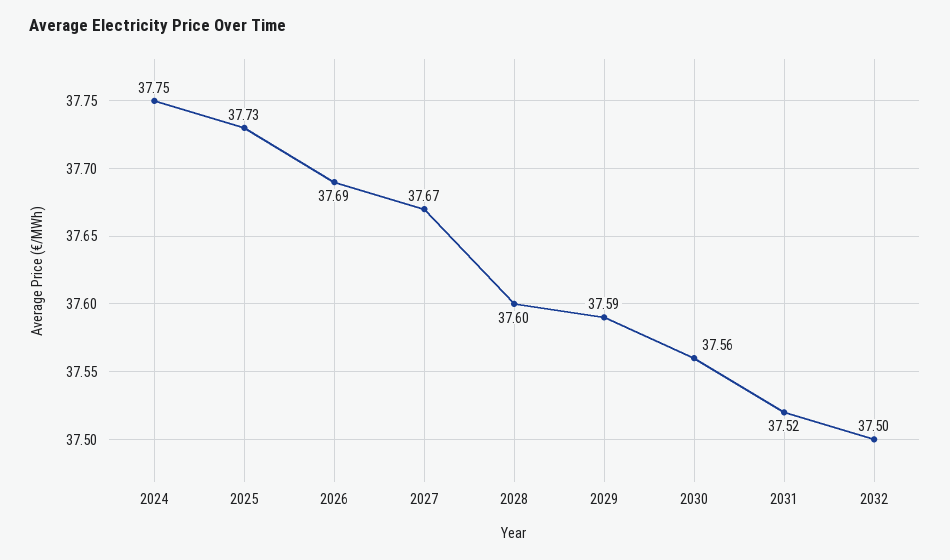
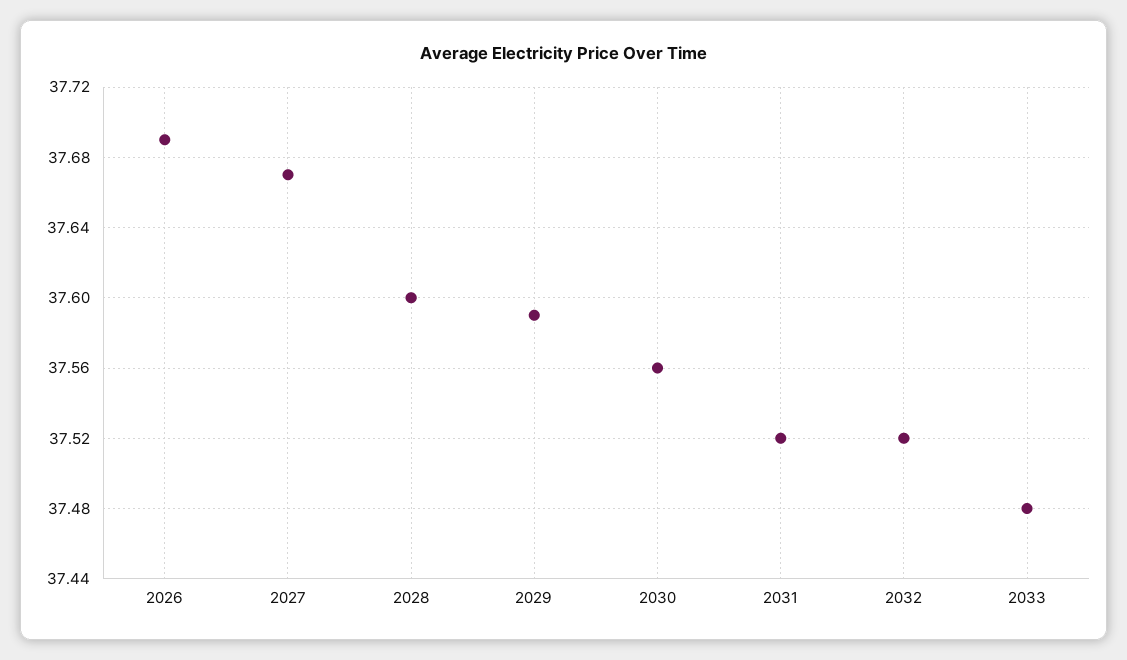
2024: 37.75 -> none
2025: 37.73 -> none
2032: 37.5 -> 37.52
2033: none -> 37.48

